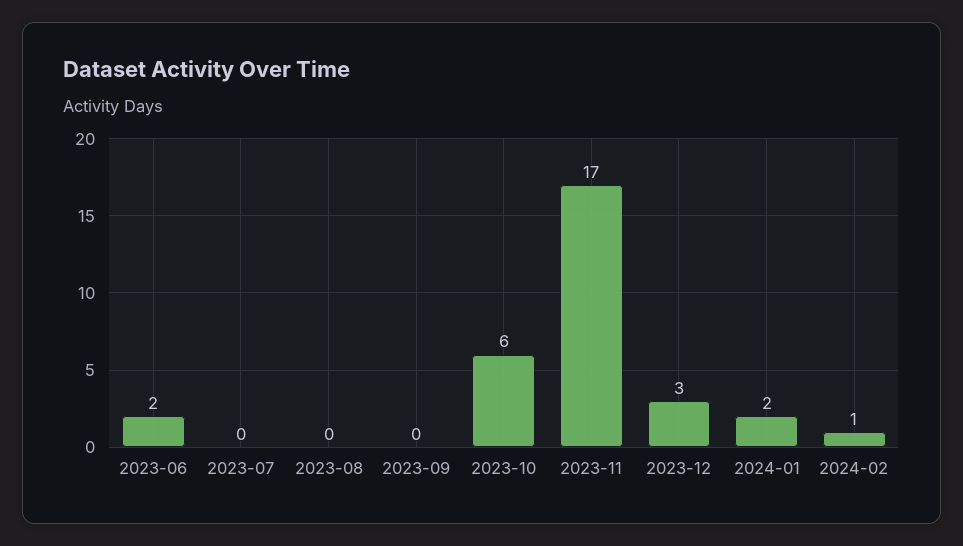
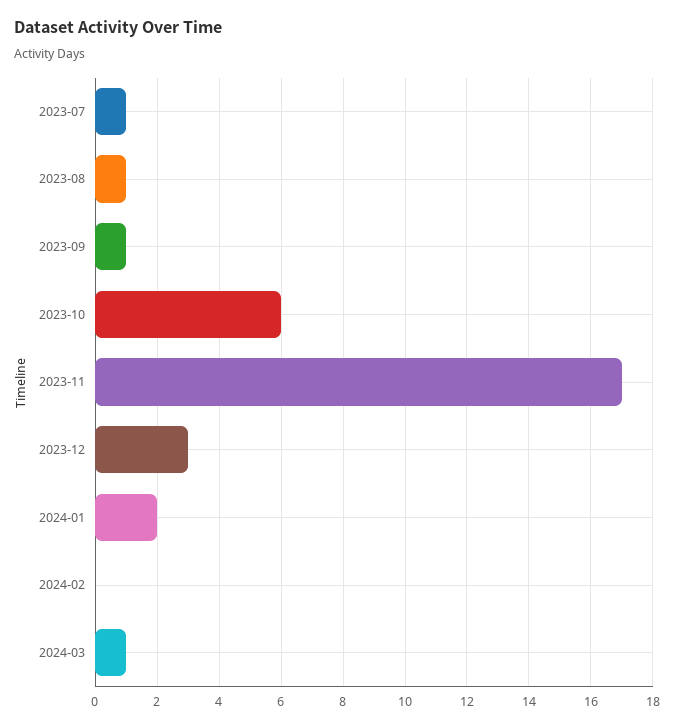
2023-06: 2 -> none
2023-07: 0 -> 1
2023-08: 0 -> 1
2023-09: 0 -> 1
2024-02: 1 -> 0
2024-03: none -> 1

